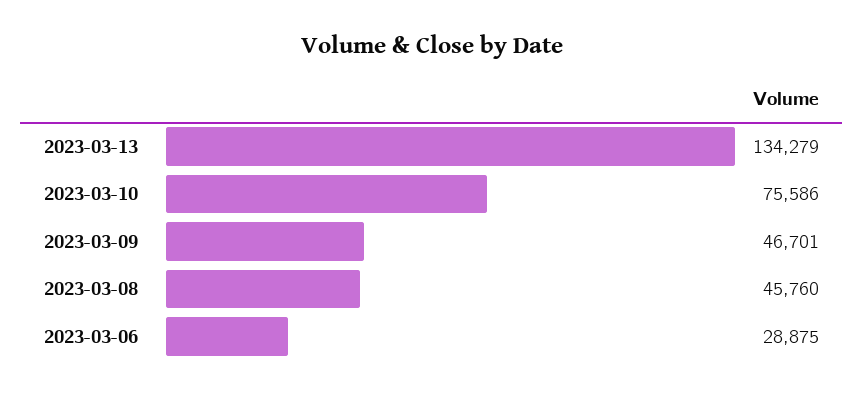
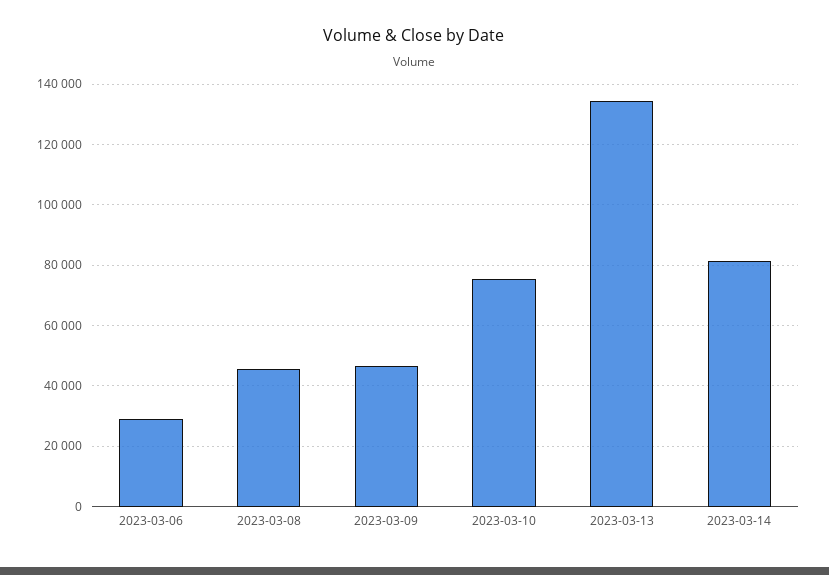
2023-03-14: none -> 82000

